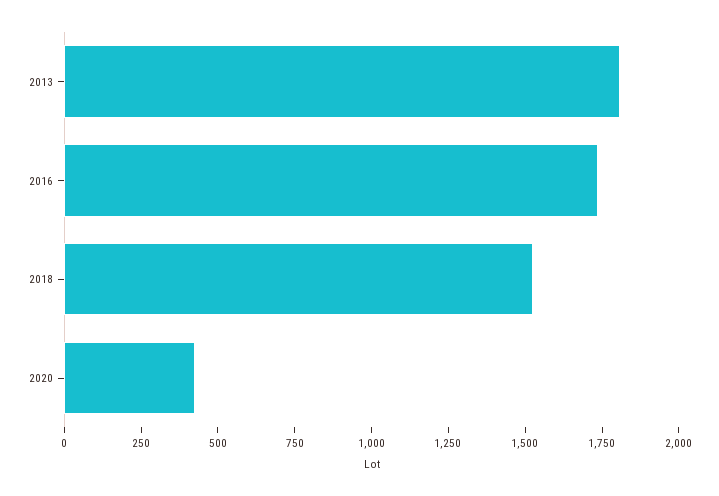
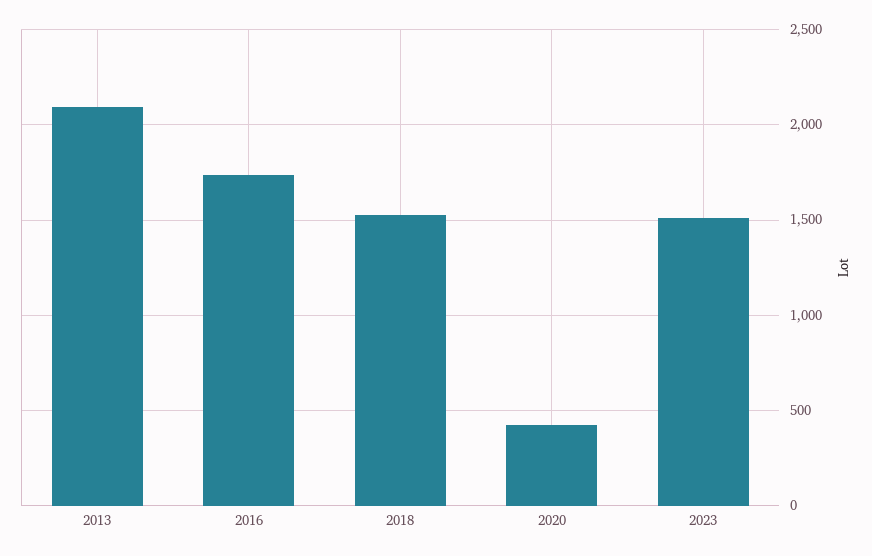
2013: 1800 -> 2100
2023: none -> 1500

